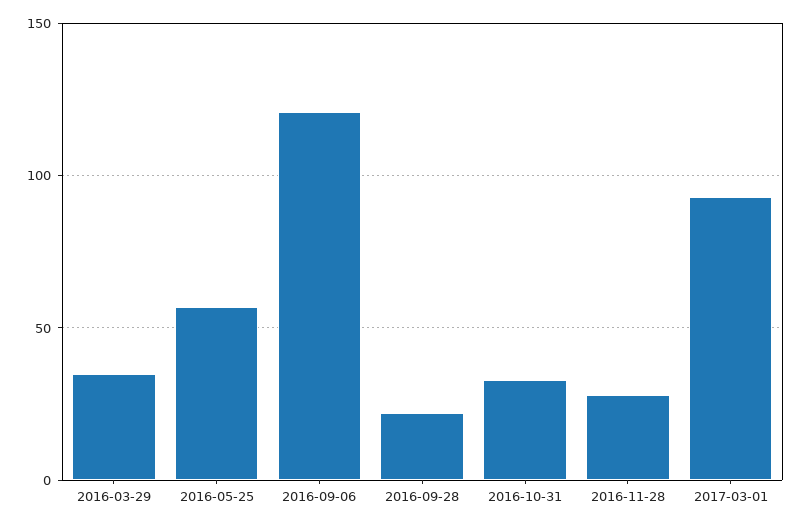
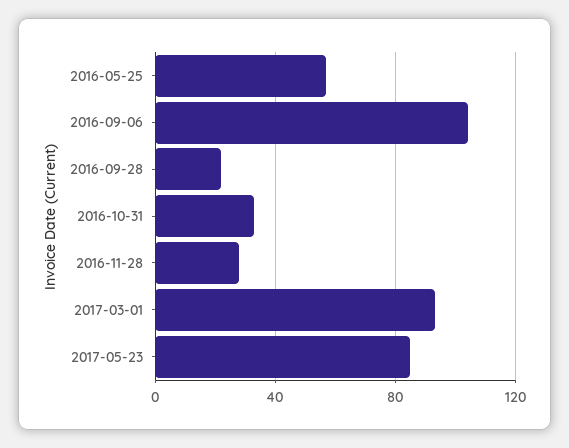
2016-03-29: 35 -> none
2016-09-06: 120 -> 105
2017-05-23: none -> 85

